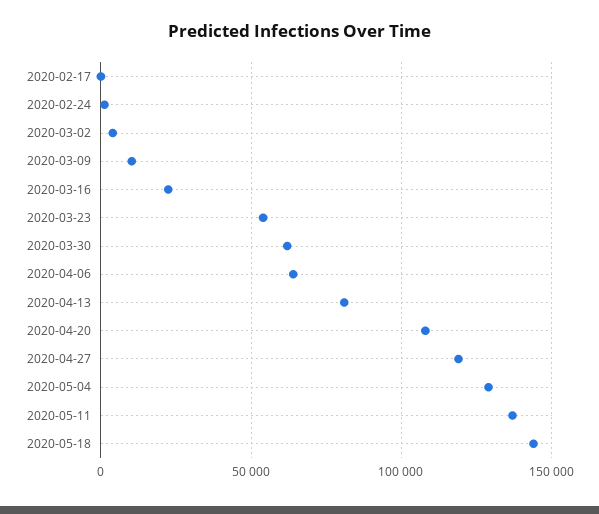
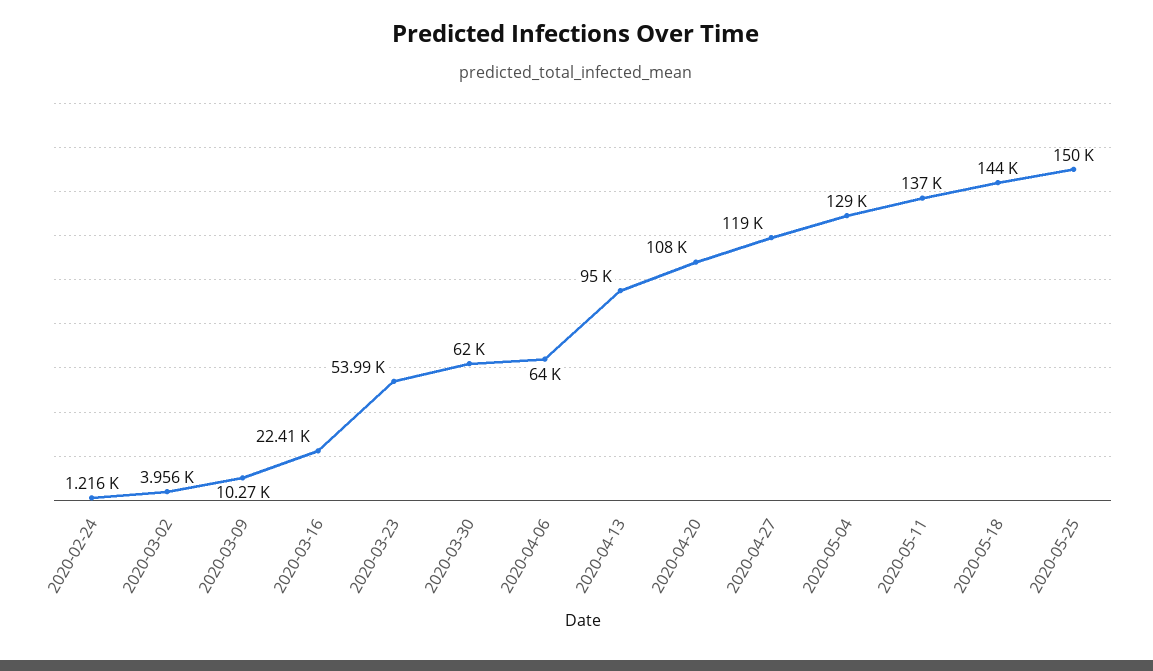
2020-02-17: 0 -> none
2020-04-13: 80000 -> 95000
2020-05-25: none -> 150000

